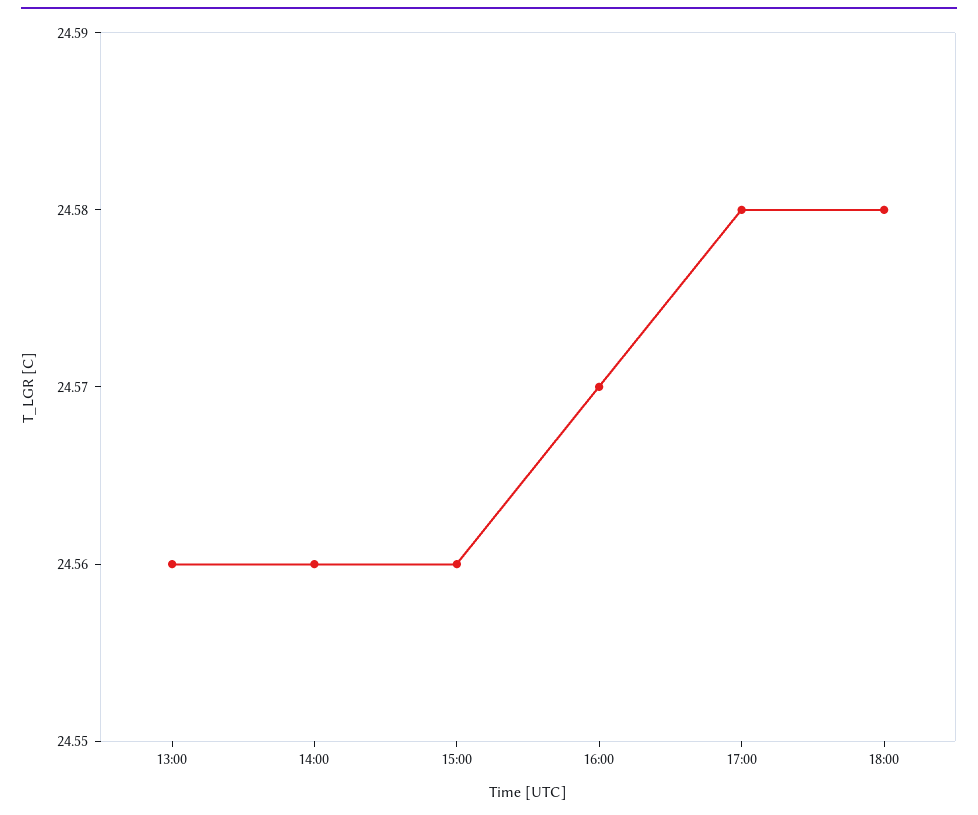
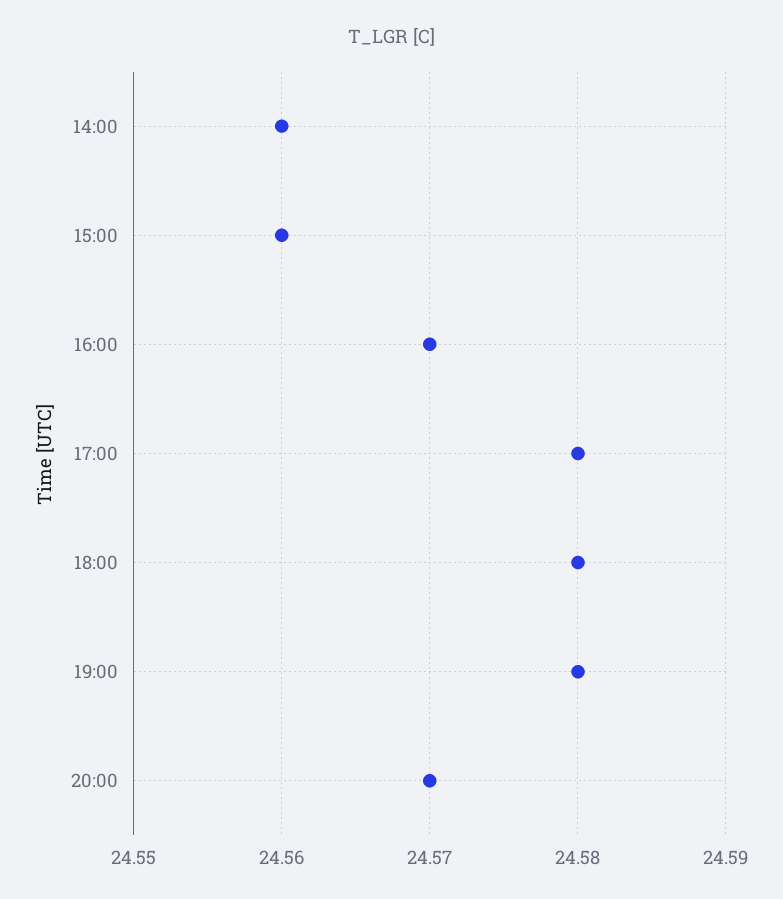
13:00: 24.56 -> none
19:00: none -> 24.58
20:00: none -> 24.57

